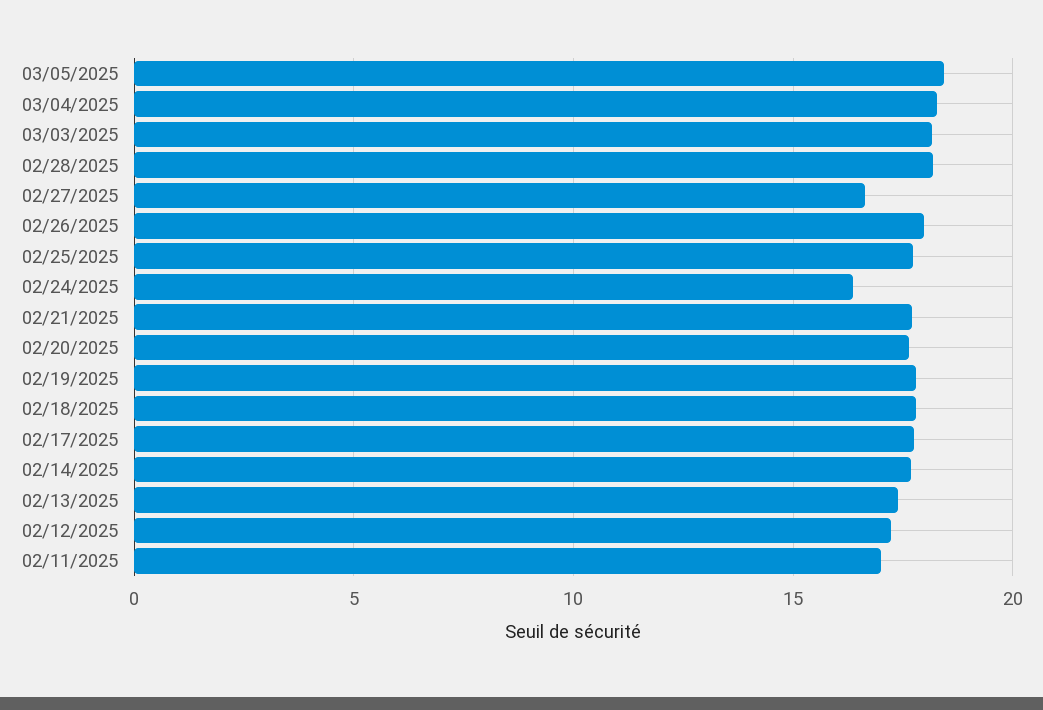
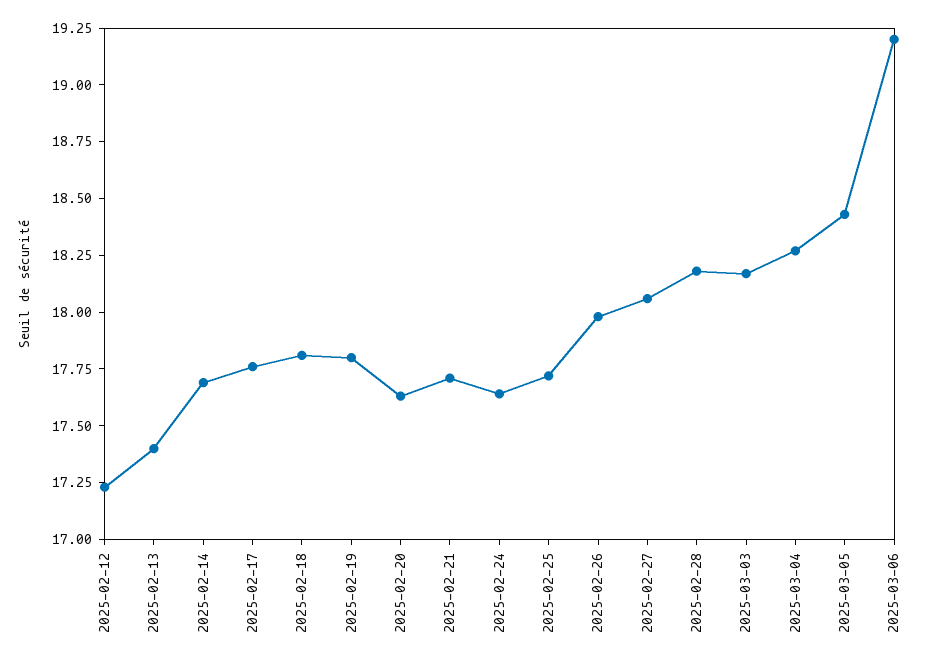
02/27/2025: 16.5 -> 18.05
02/24/2025: 16.5 -> 17.65
02/11/2025: 17 -> none
2025-03-06: none -> 19.2

